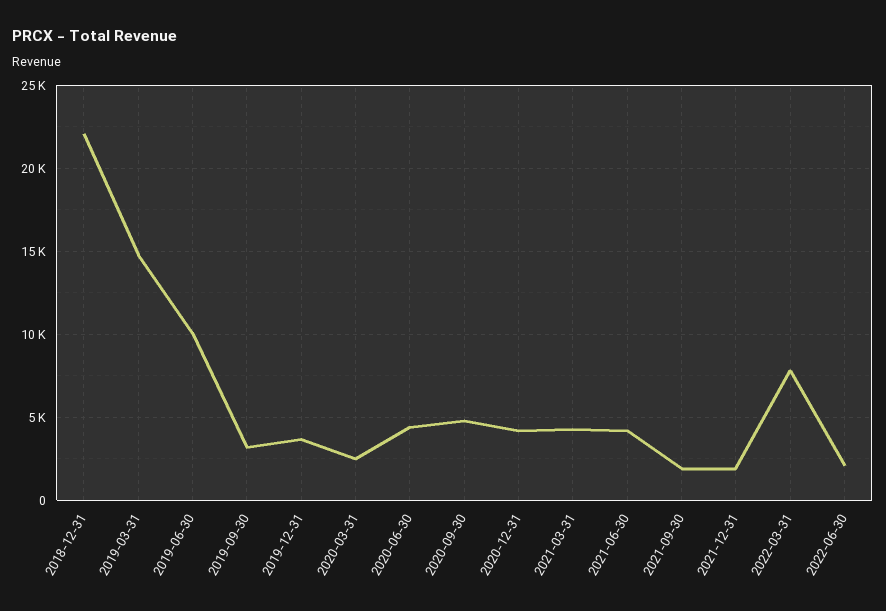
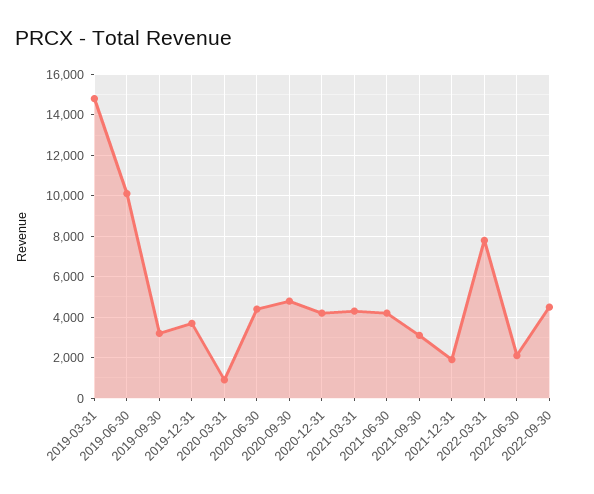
2018-12-31: 22000 -> none
2020-03-31: 2500 -> 1000
2021-09-30: 2000 -> 3000
2022-09-30: none -> 4500

